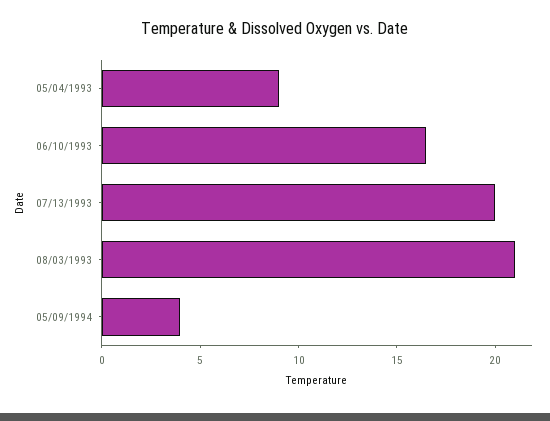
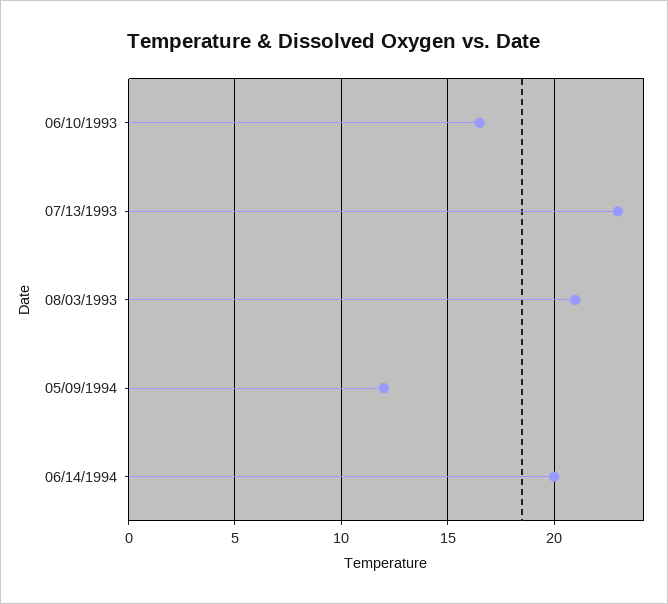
05/04/1993: 9 -> none
07/13/1993: 20 -> 23
05/09/1994: 4 -> 12
06/14/1994: none -> 20

